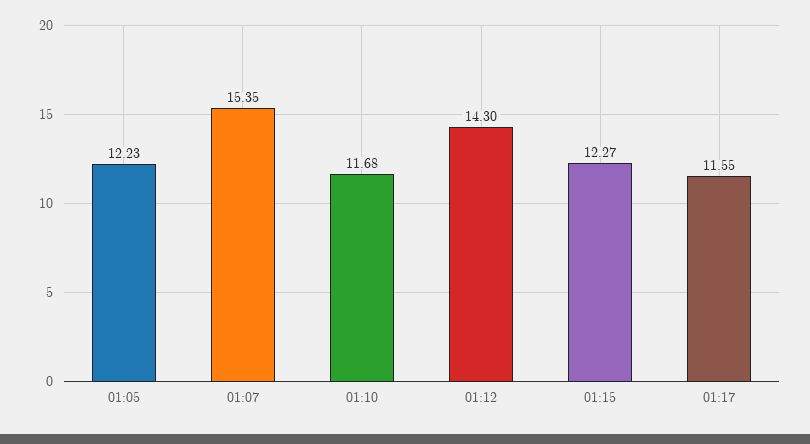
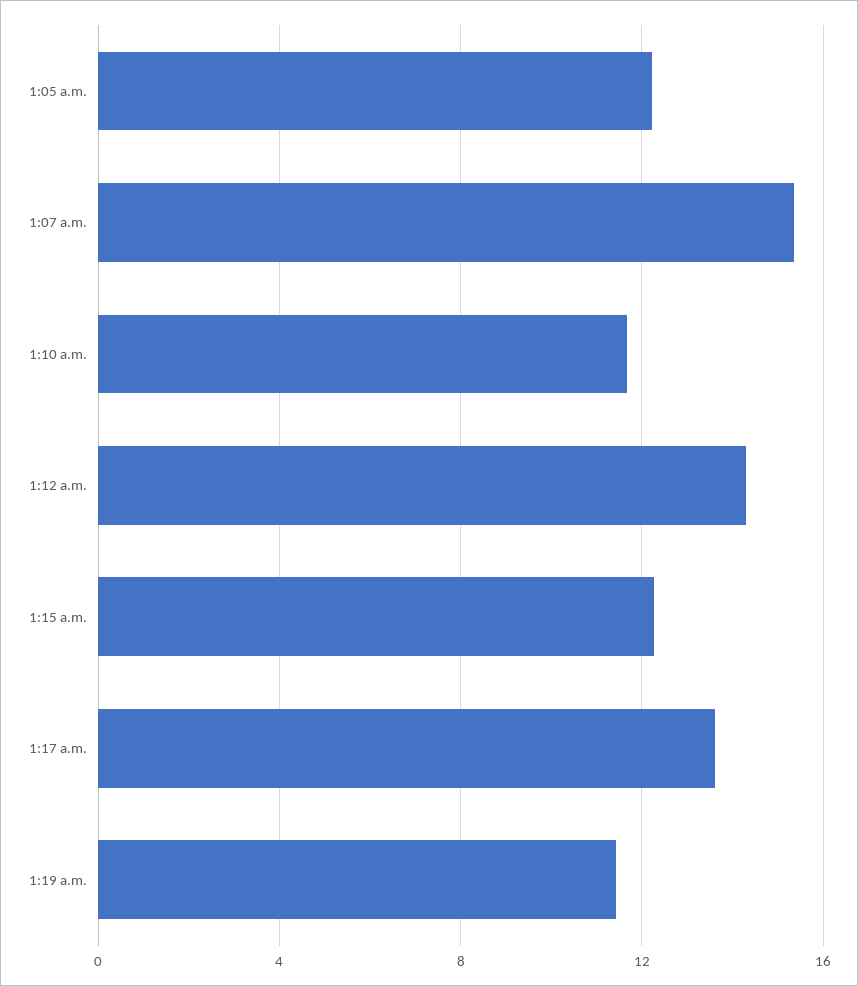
01:17: 11.55 -> 13.5
1:19 a.m.: none -> 11.5

